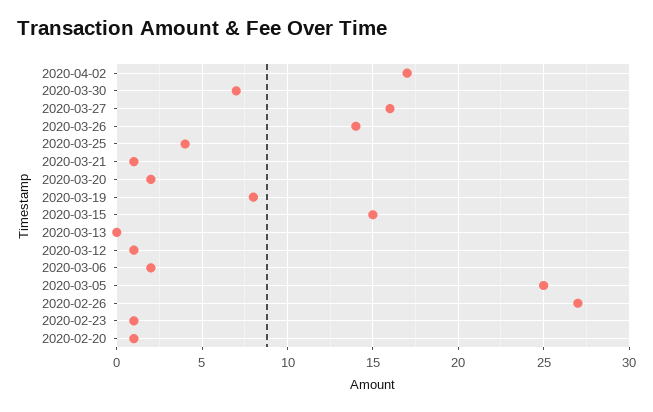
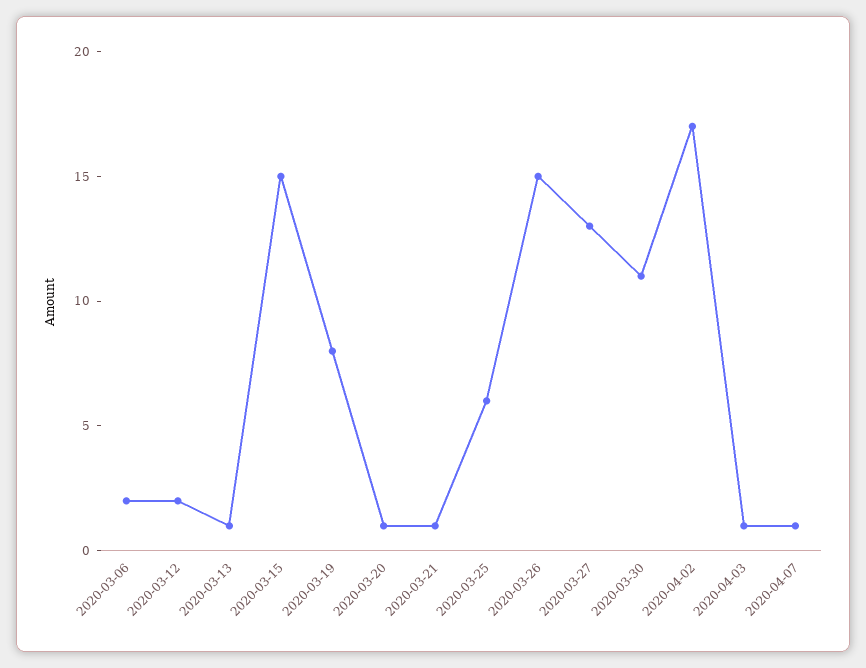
2020-03-30: 7 -> 11
2020-03-27: 16 -> 13
2020-03-26: 14 -> 15
2020-03-25: 4 -> 6
2020-03-20: 2 -> 1
2020-03-13: 0 -> 1
2020-03-12: 1 -> 2
2020-03-05: 25 -> none
2020-02-26: 27 -> none
2020-02-23: 1 -> none
2020-02-20: 1 -> none
2020-04-03: none -> 1
2020-04-07: none -> 1

